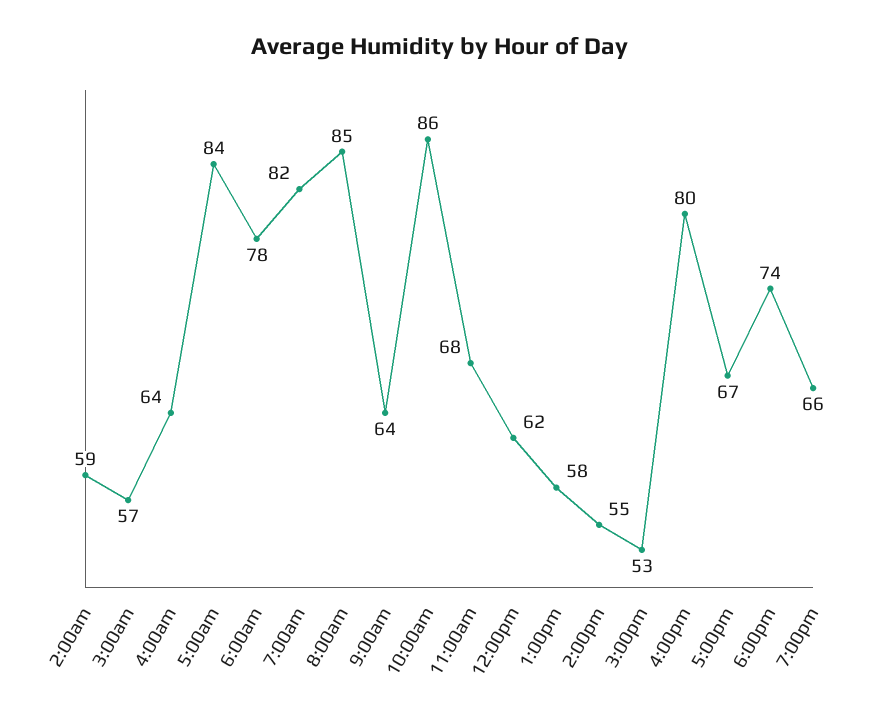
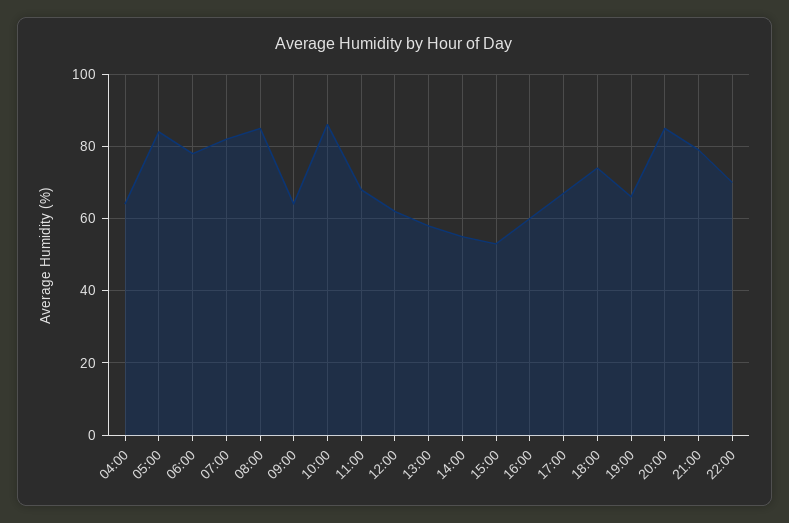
2:00am: 59 -> none
3:00am: 57 -> none
4:00pm: 80 -> 60
20:00: none -> 85
21:00: none -> 80
22:00: none -> 70

